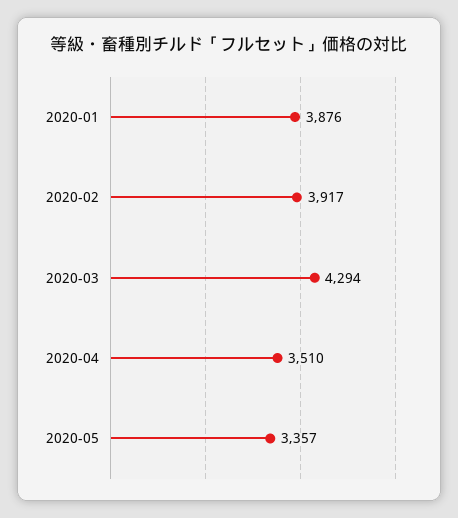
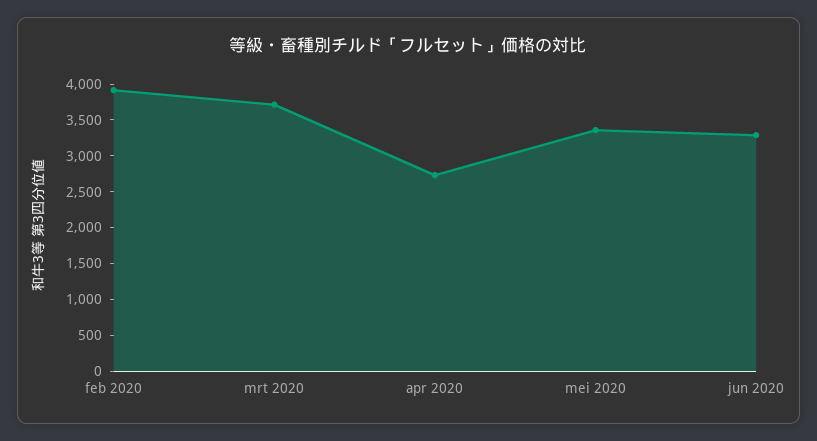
2020-01: 3876 -> none
2020-03: 4294 -> 3750
2020-04: 3510 -> 2750
jun 2020: none -> 3250

